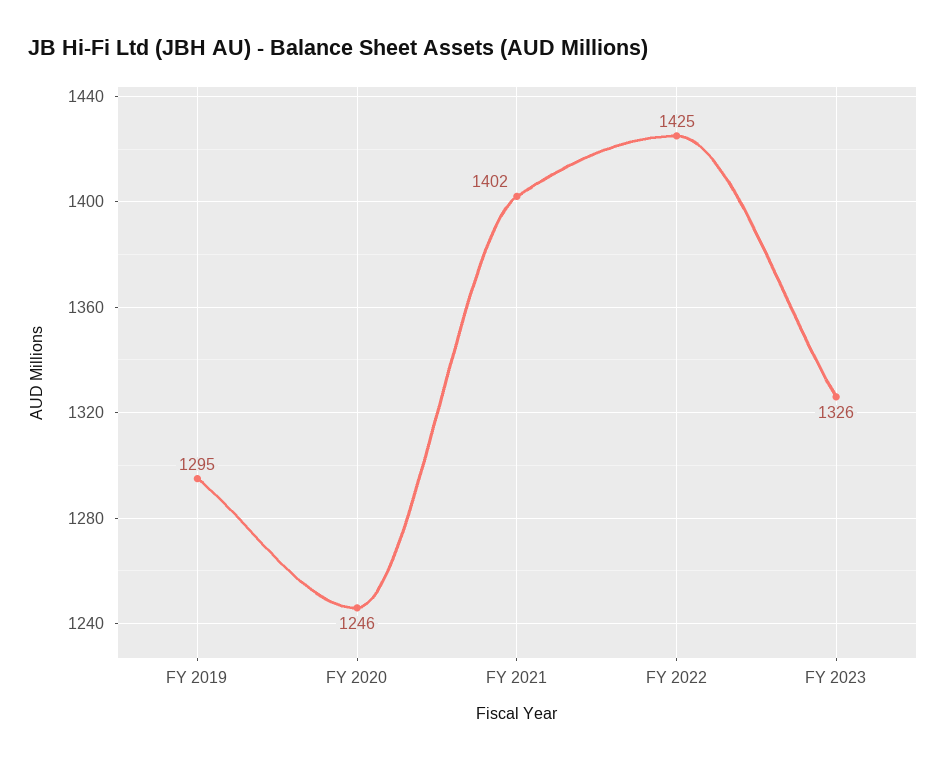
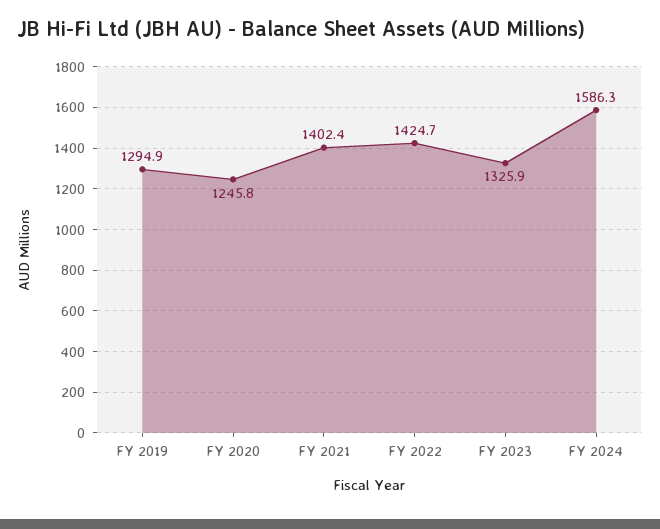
FY 2024: none -> 1586.3

